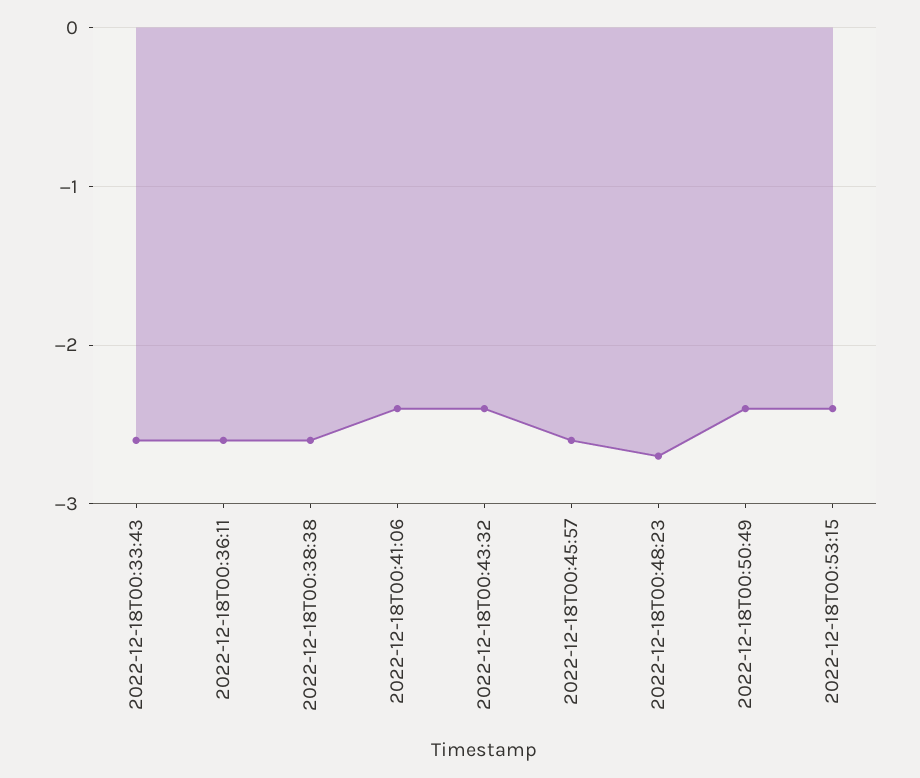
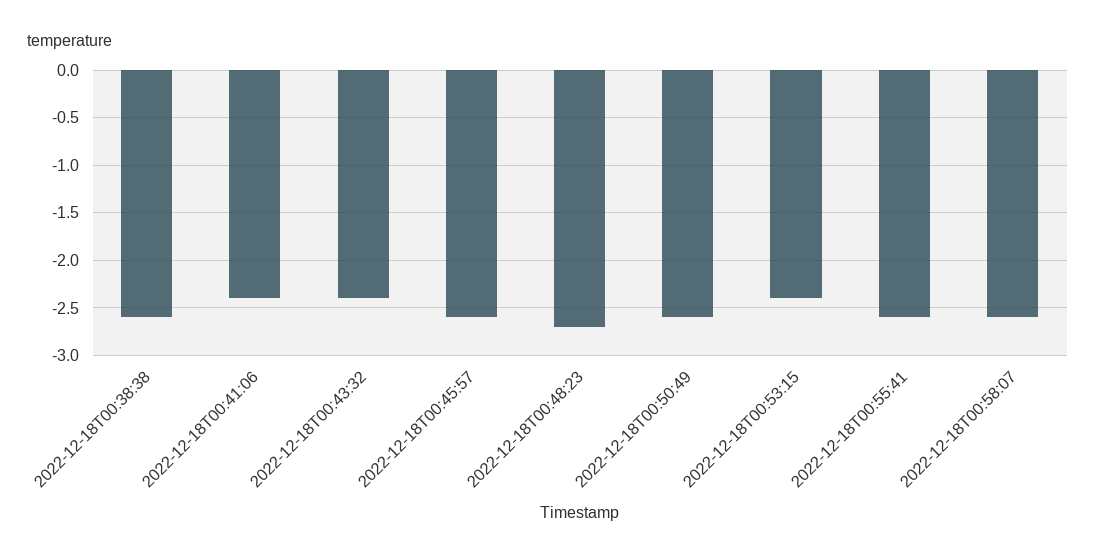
2022-12-18T00:33:43: -2.6 -> none
2022-12-18T00:36:11: -2.6 -> none
2022-12-18T00:50:49: -2.4 -> -2.6
2022-12-18T00:55:41: none -> -2.6
2022-12-18T00:58:07: none -> -2.6

